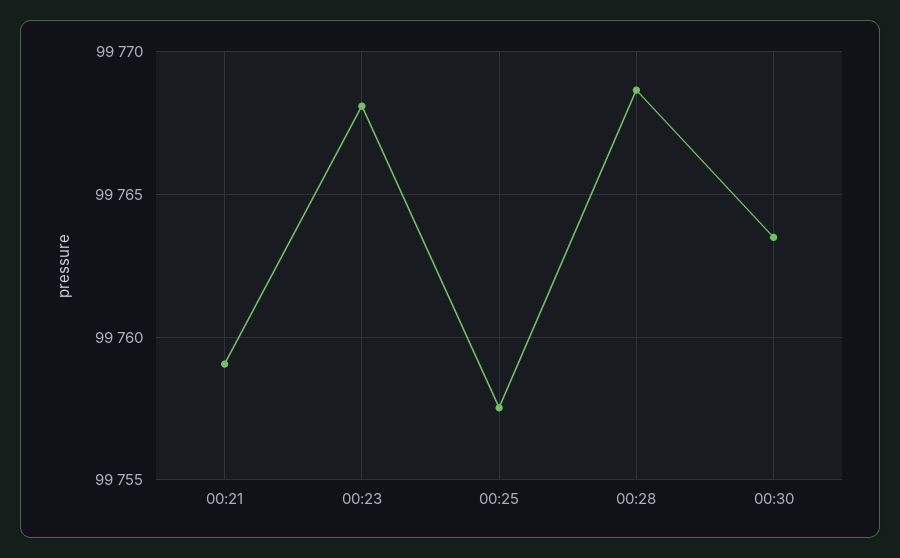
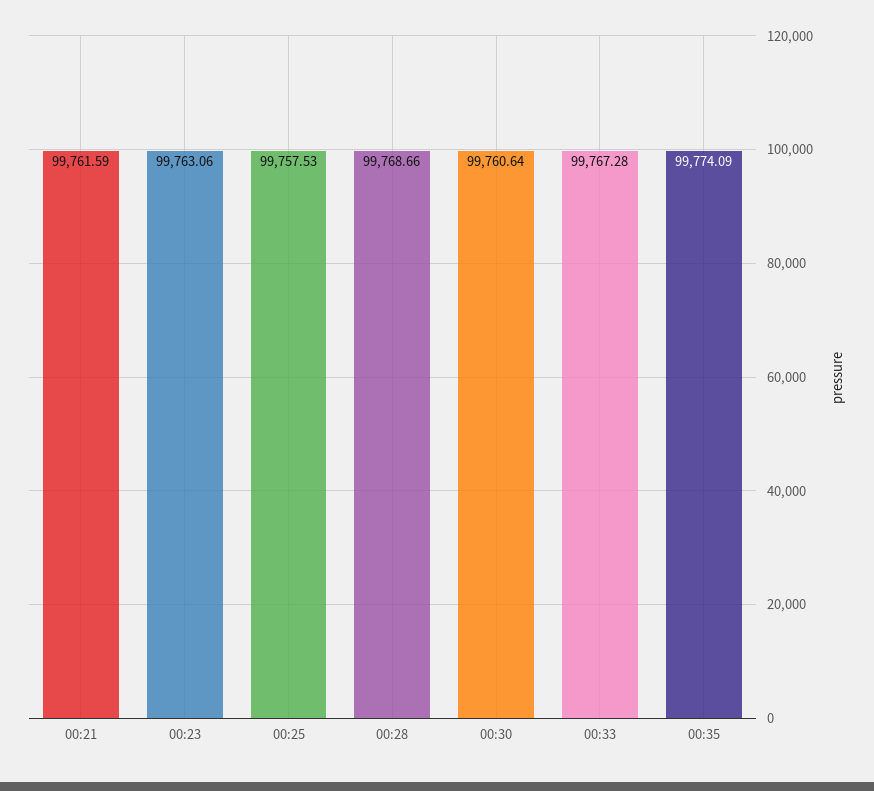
00:21: 99759 -> 99761.59
00:23: 99768 -> 99763.06
00:30: 99763.5 -> 99760.64
00:33: none -> 99767.28
00:35: none -> 99774.09

